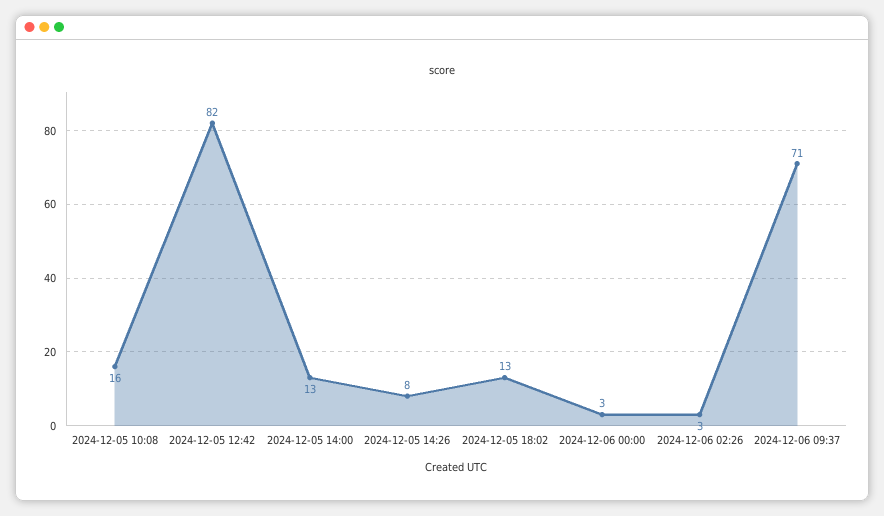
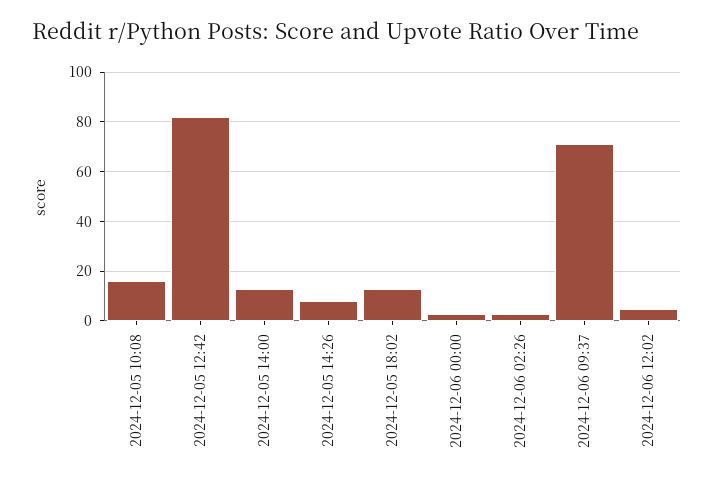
2024-12-06 12:02: none -> 5

